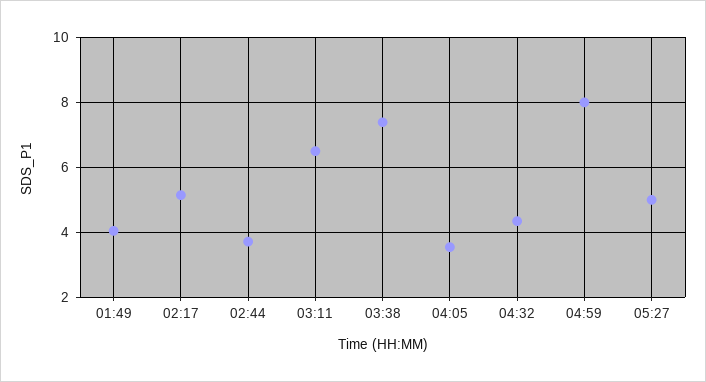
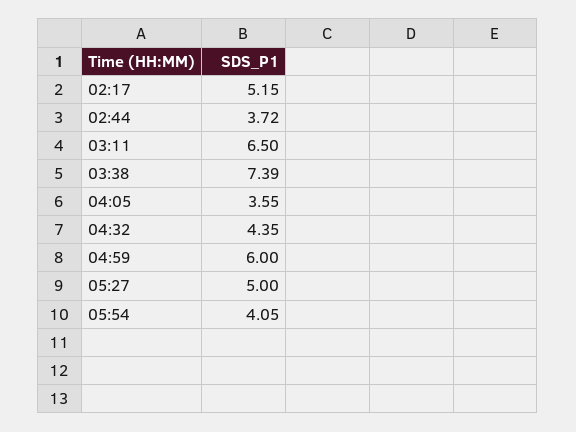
01:49: 4 -> none
04:59: 8 -> 6
05:54: none -> 4.05

